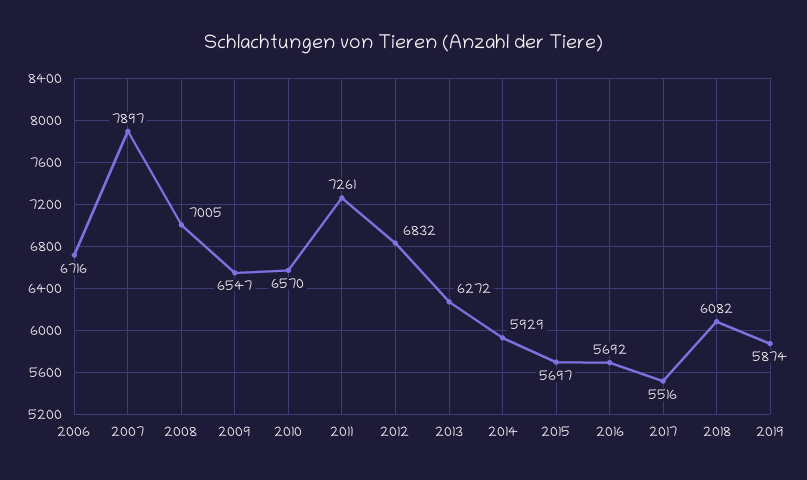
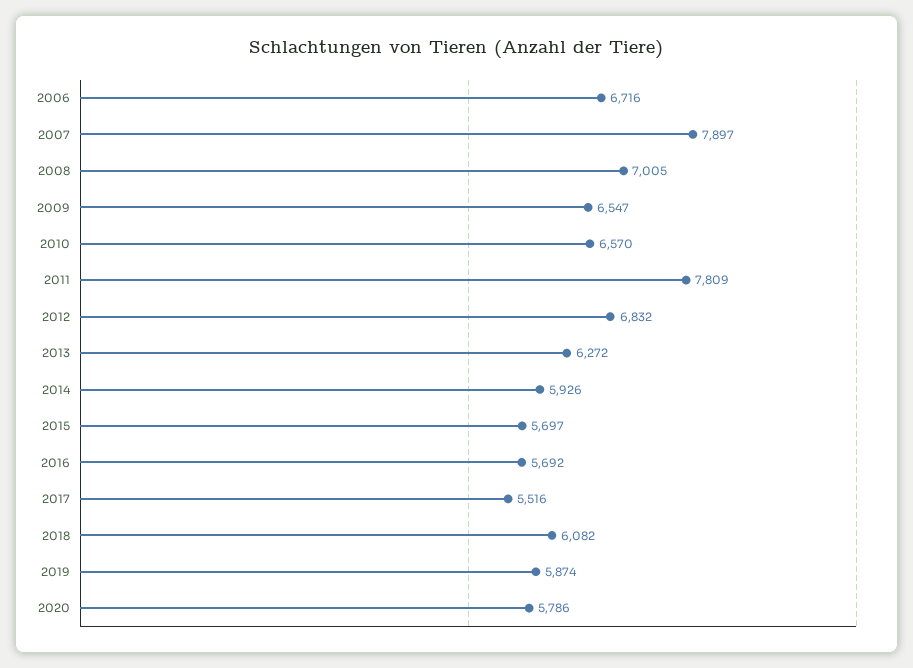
2011: 7261 -> 7809
2014: 5929 -> 5926
2020: none -> 5786

